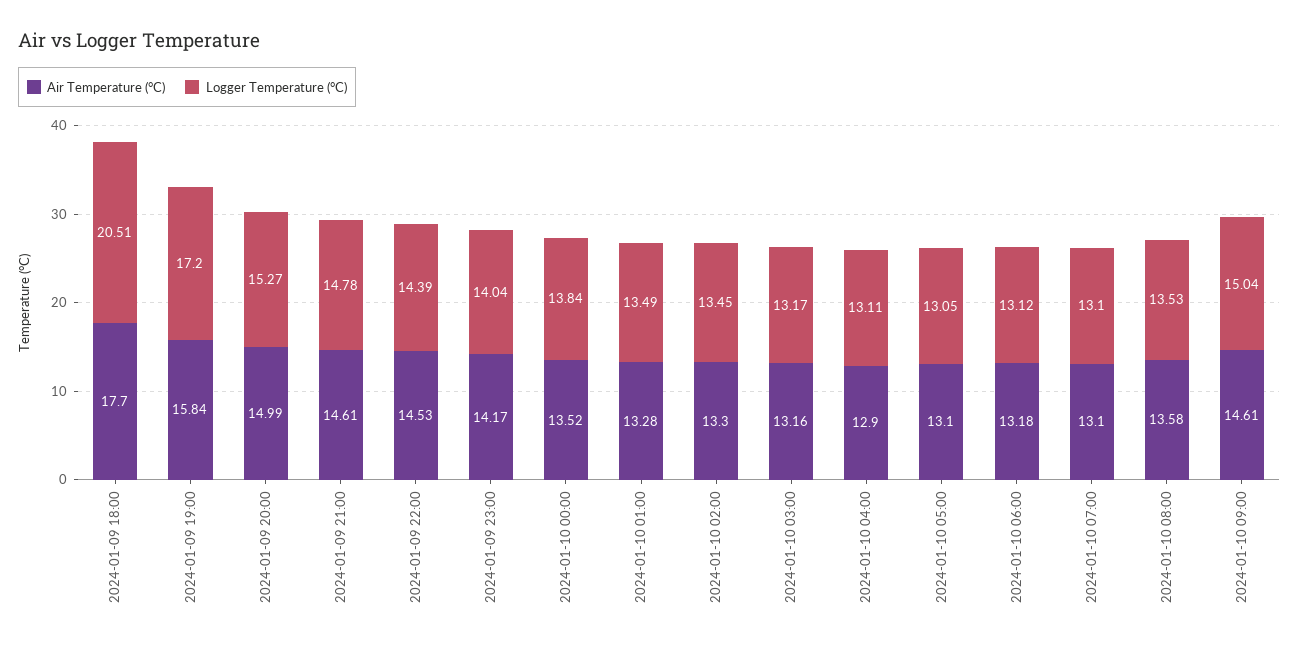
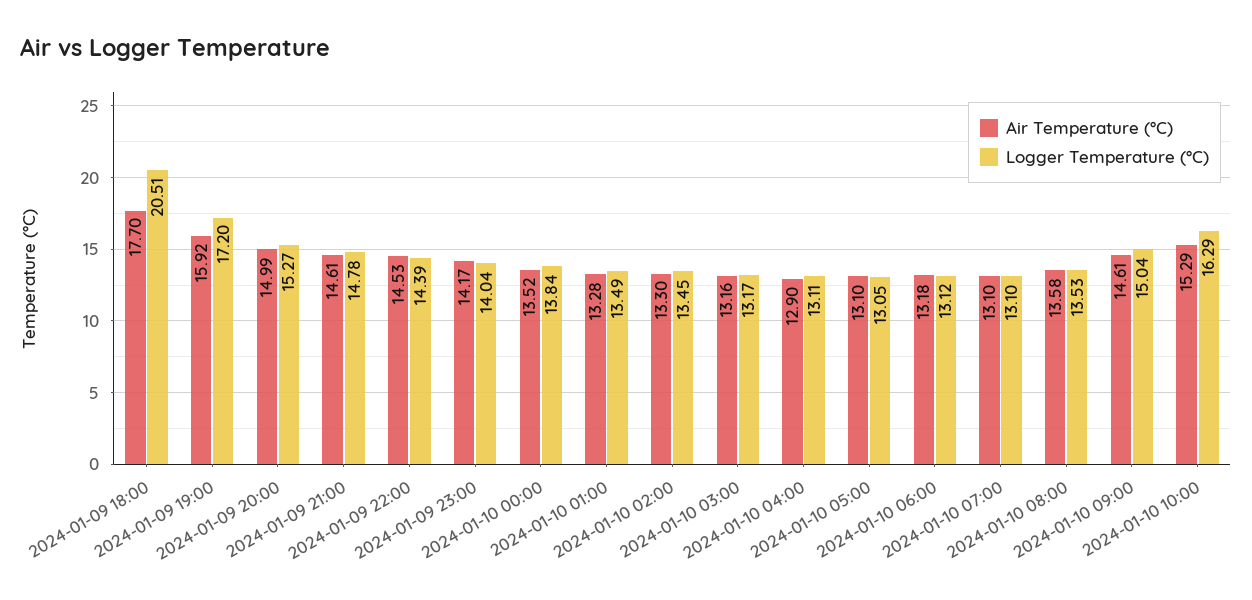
Air Temperature (°C), 2024-01-09 19:00: 15.84 -> 15.92
Air Temperature (°C), 2024-01-10 10:00: none -> 15.29
Logger Temperature (°C), 2024-01-10 10:00: none -> 16.29

